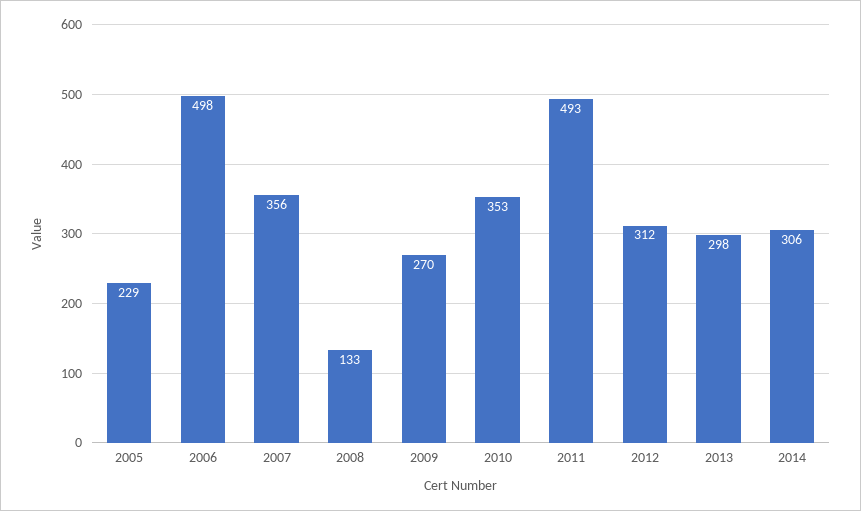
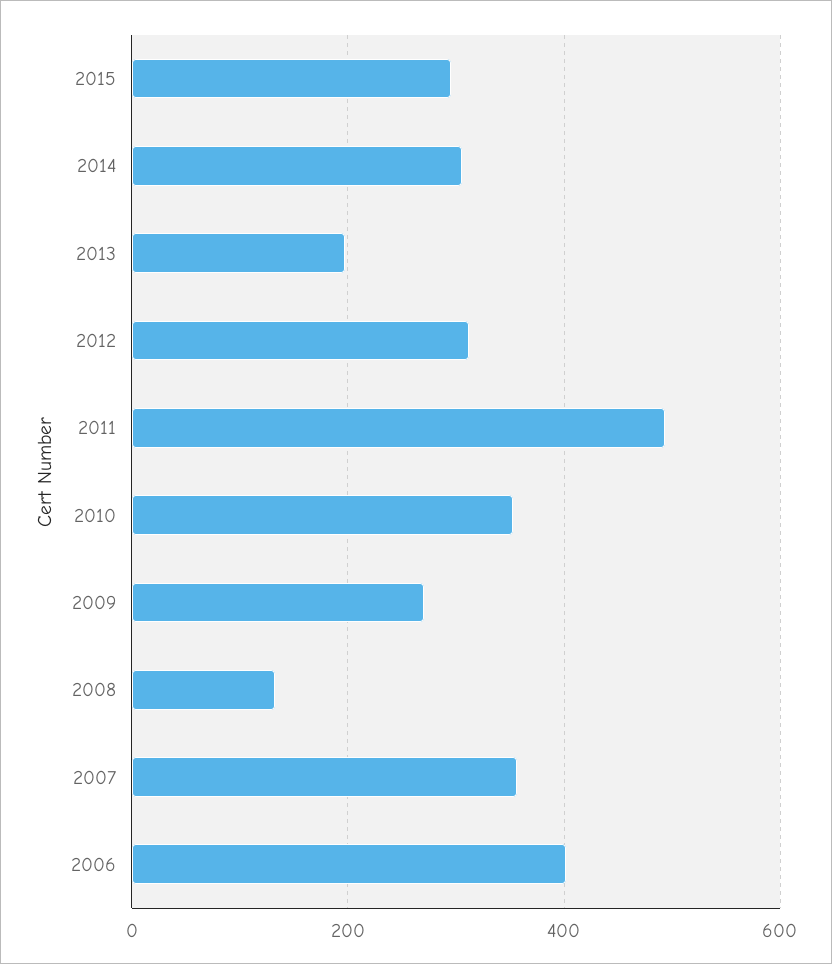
2005: 229 -> none
2006: 498 -> 400
2013: 298 -> 200
2015: none -> 300

